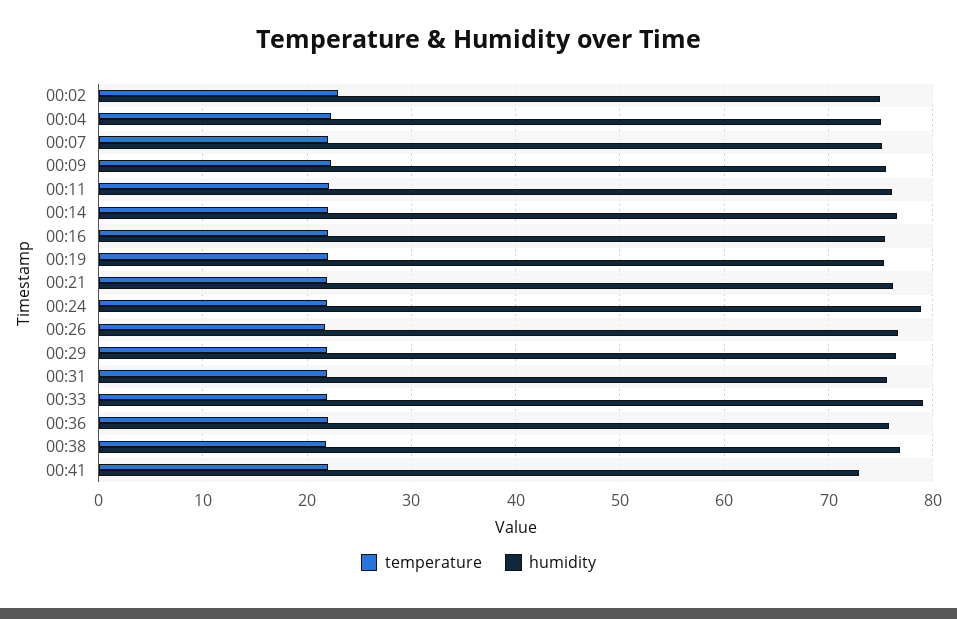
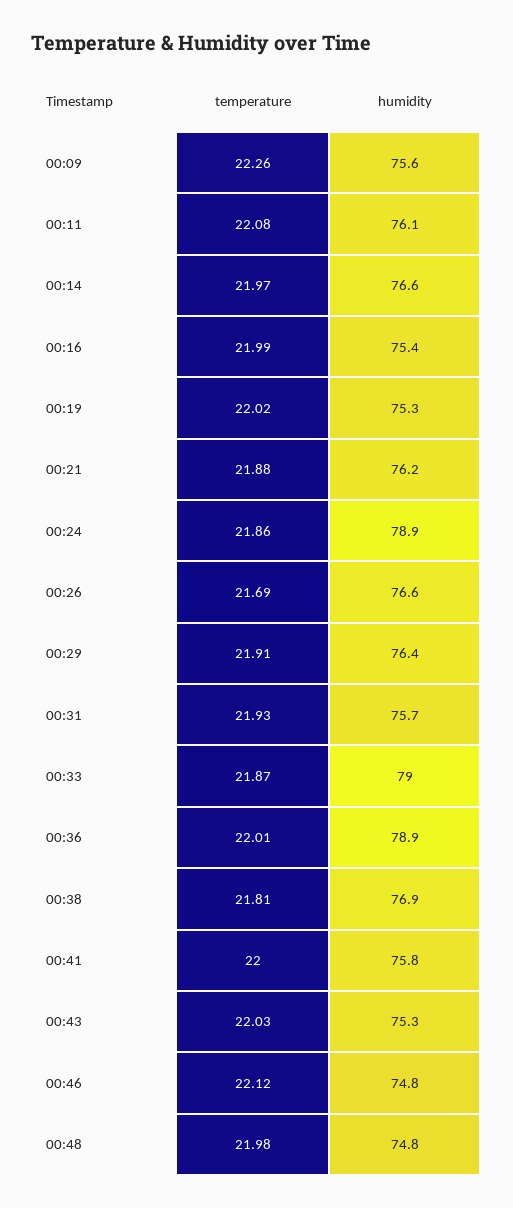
temperature, 00:02: 23 -> none
humidity, 00:02: 75 -> none
temperature, 00:04: 22 -> none
humidity, 00:04: 75 -> none
temperature, 00:07: 22 -> none
humidity, 00:07: 75 -> none
humidity, 00:36: 76 -> 78.9
humidity, 00:41: 73 -> 75.8
temperature, 00:43: none -> 22.03
humidity, 00:43: none -> 75.3
temperature, 00:46: none -> 22.12
humidity, 00:46: none -> 74.8
temperature, 00:48: none -> 21.98
humidity, 00:48: none -> 74.8

